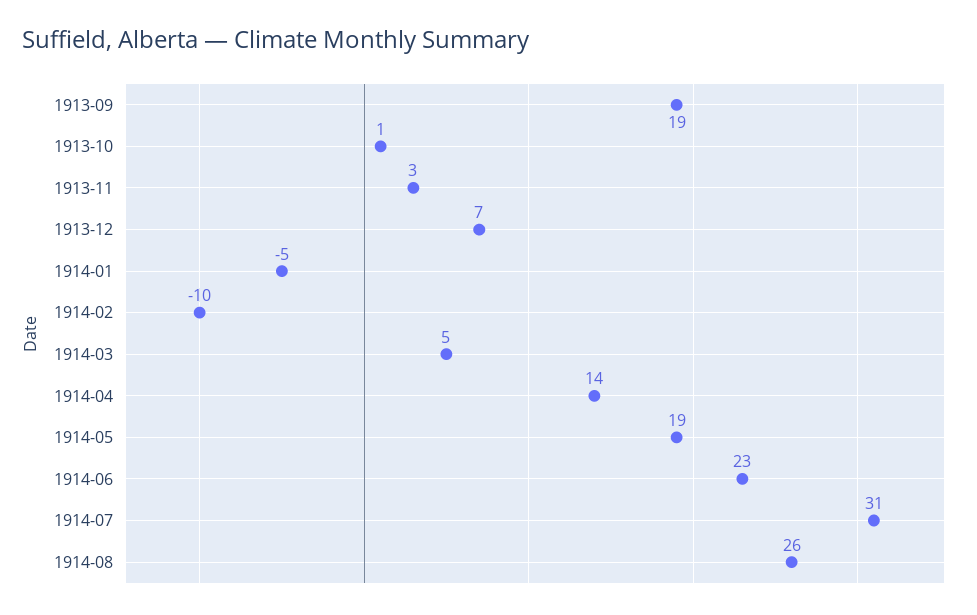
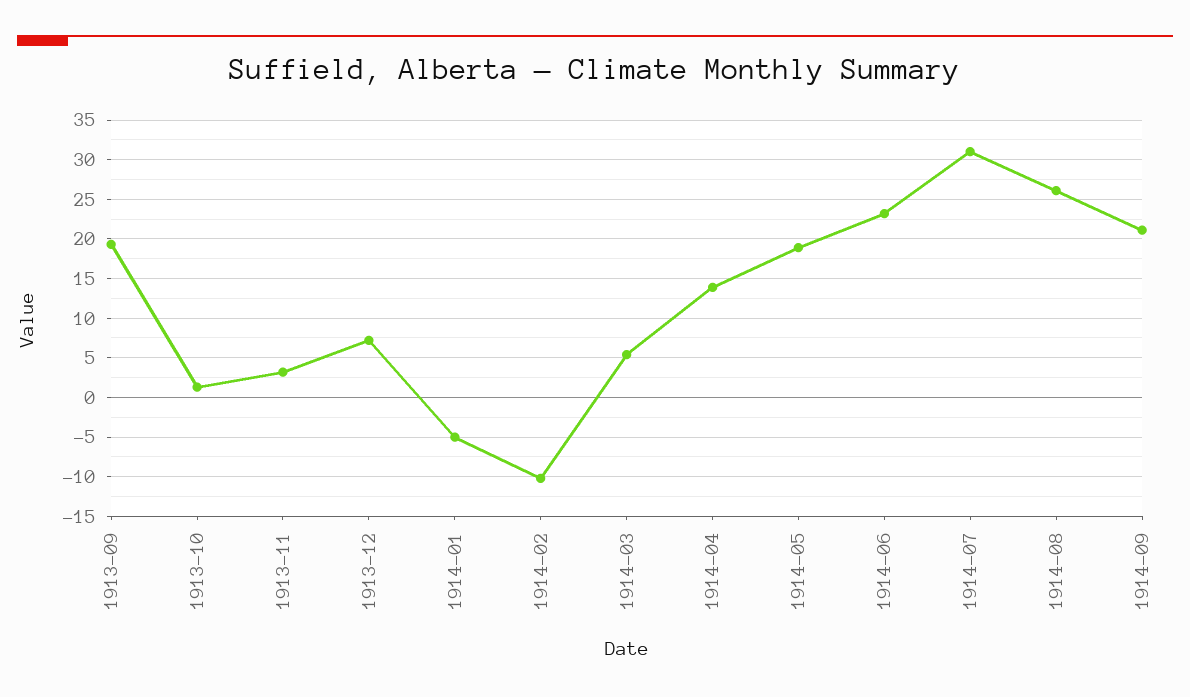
1914-09: none -> 21

